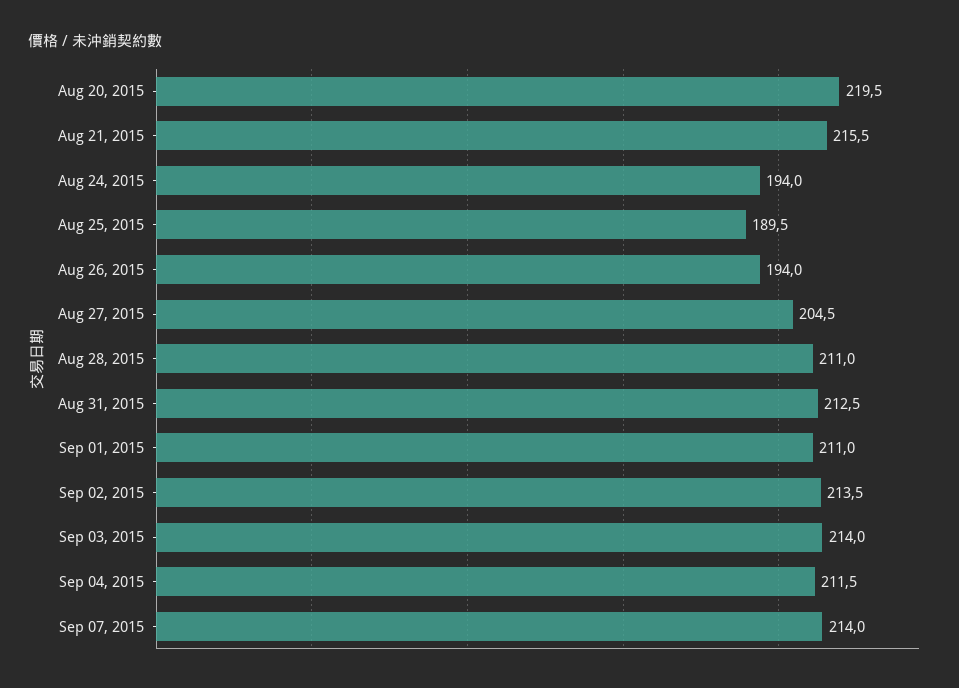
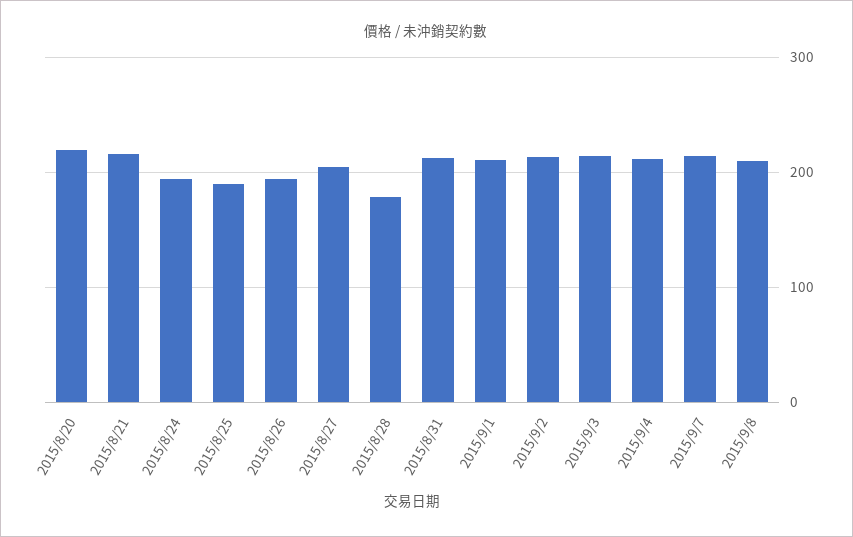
Aug 28, 2015: 211 -> 180
2015/9/8: none -> 210

